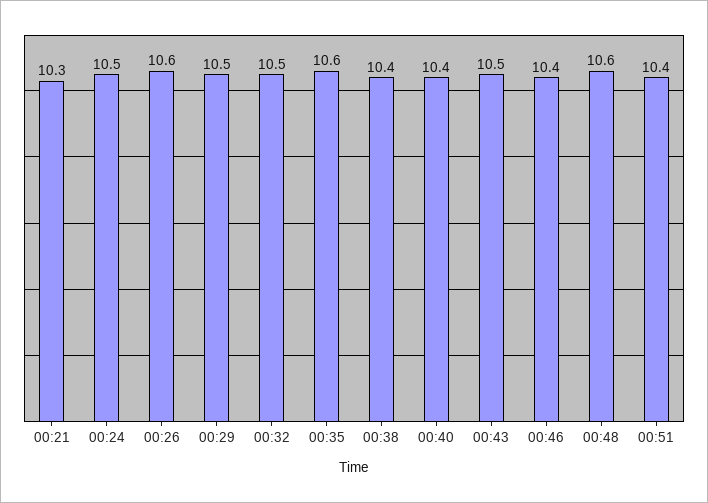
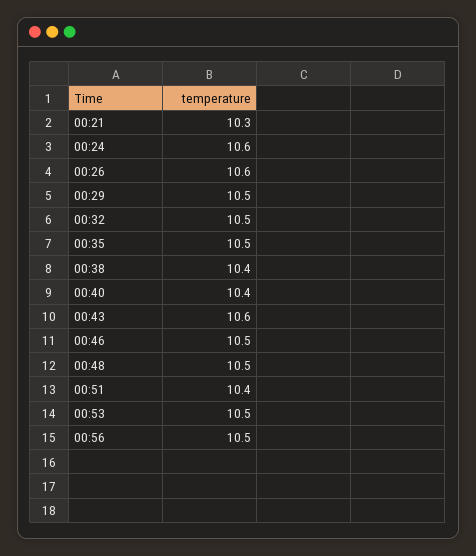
00:24: 10.5 -> 10.6
00:35: 10.6 -> 10.5
00:43: 10.5 -> 10.6
00:46: 10.4 -> 10.5
00:48: 10.6 -> 10.5
00:53: none -> 10.5
00:56: none -> 10.5

